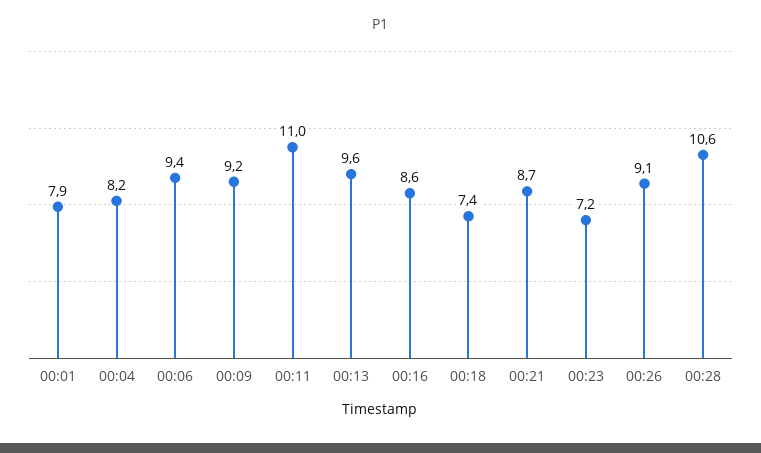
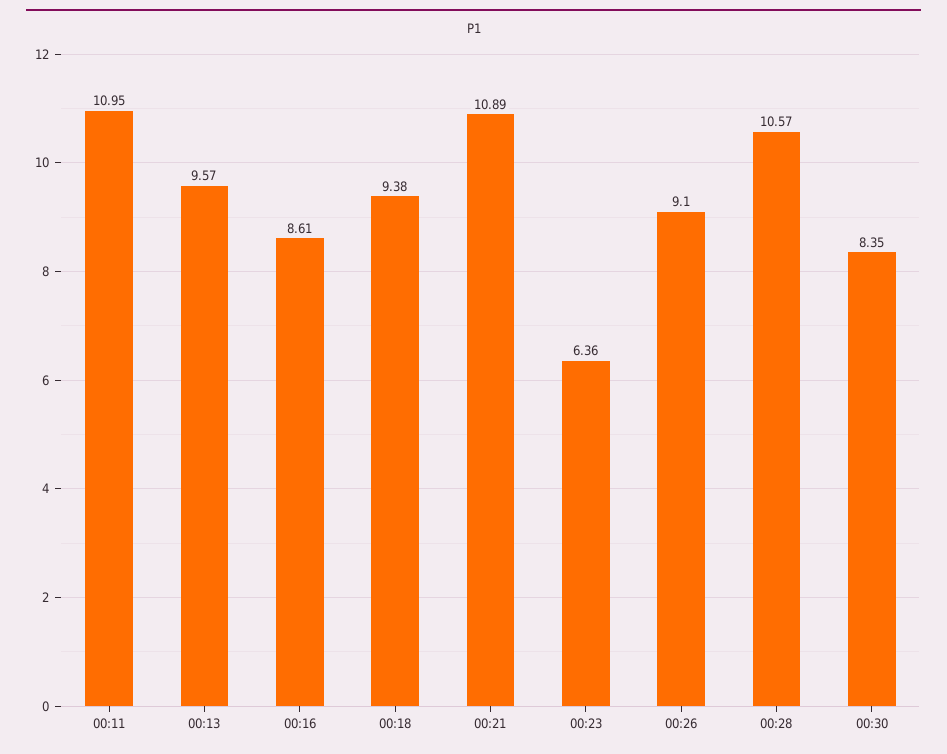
00:01: 7.9 -> none
00:04: 8.2 -> none
00:06: 9.4 -> none
00:09: 9.2 -> none
00:18: 7.4 -> 9.38
00:21: 8.7 -> 10.89
00:23: 7.2 -> 6.36
00:30: none -> 8.35

